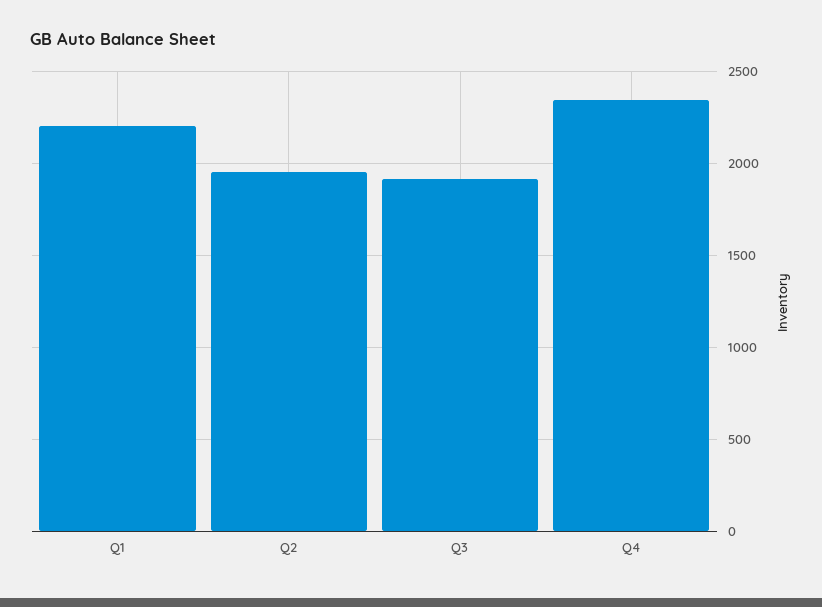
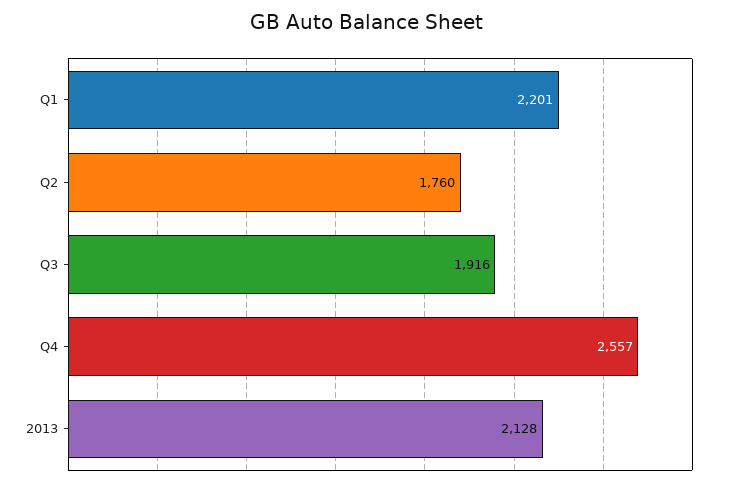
Q2: 1950 -> 1760
Q4: 2350 -> 2557
2013: none -> 2128

